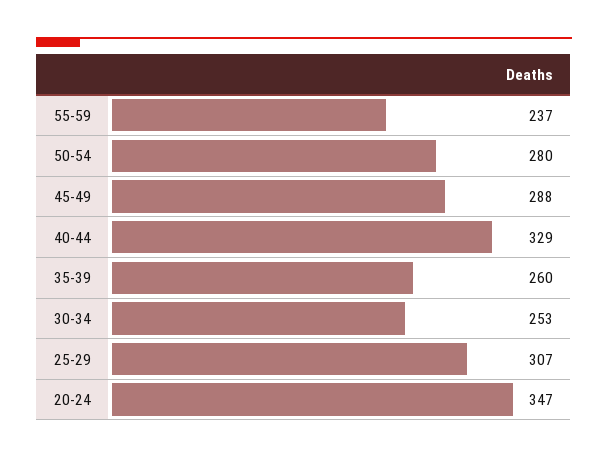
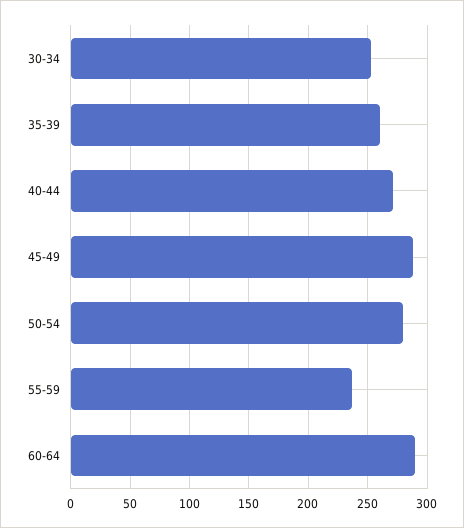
40-44: 329 -> 270
25-29: 307 -> none
20-24: 347 -> none
60-64: none -> 290

